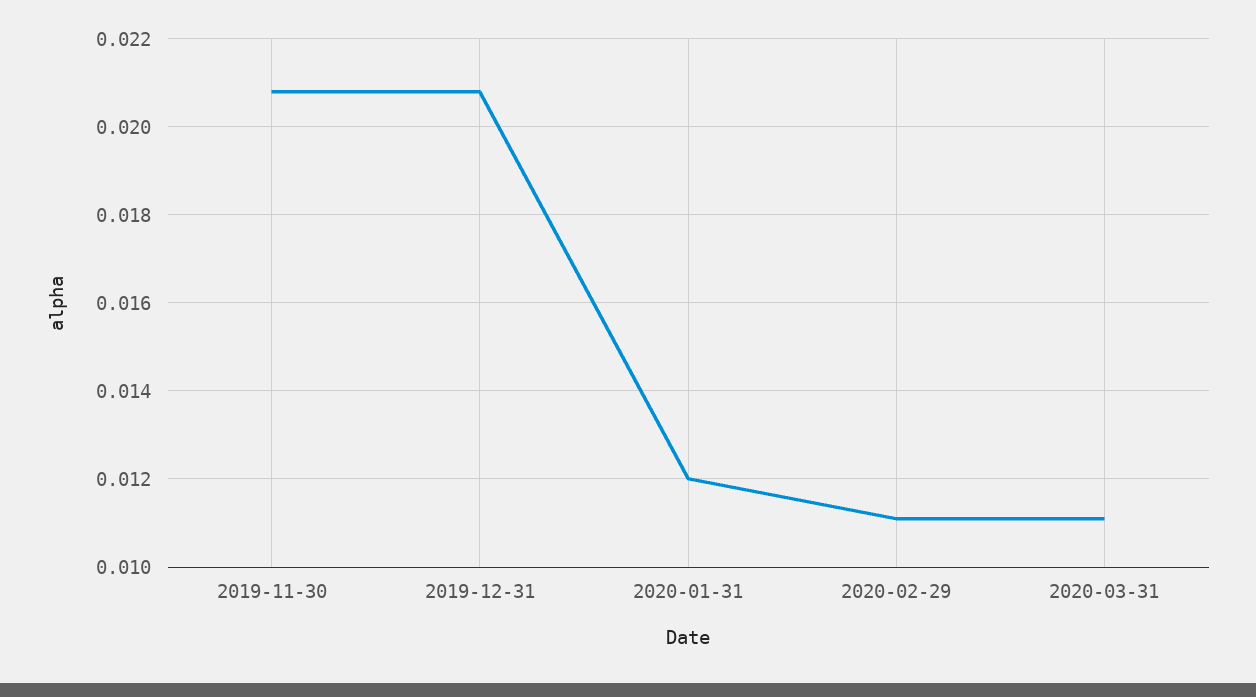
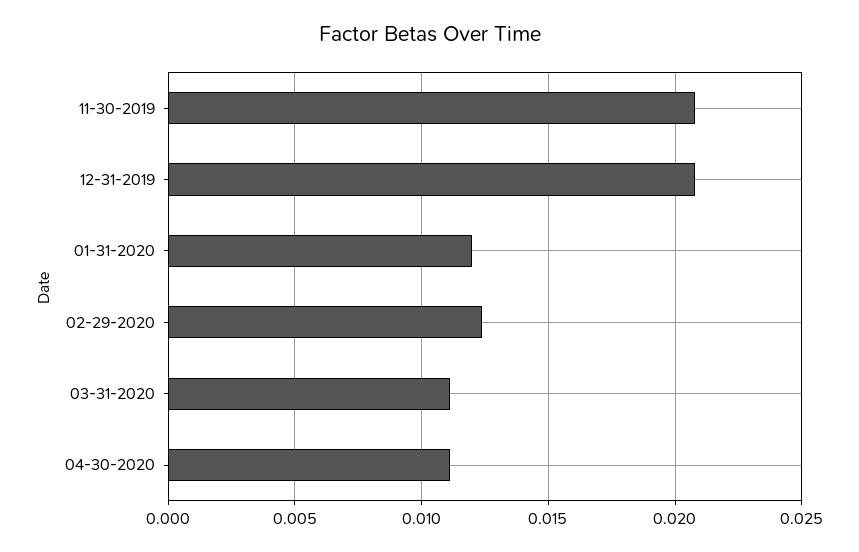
2020-02-29: 0.011 -> 0.0125
04-30-2020: none -> 0.011

